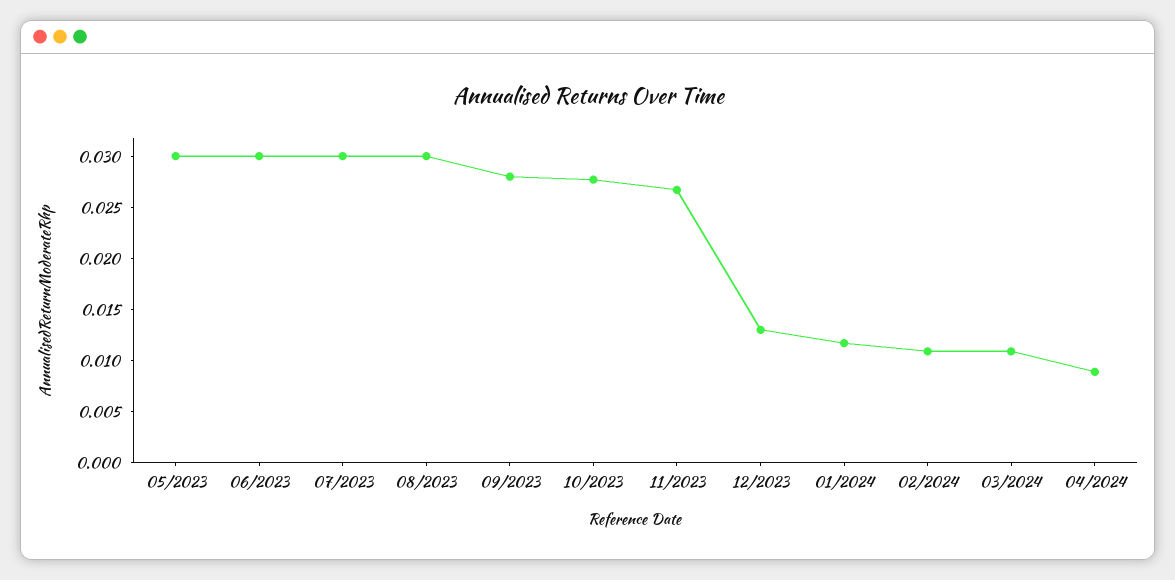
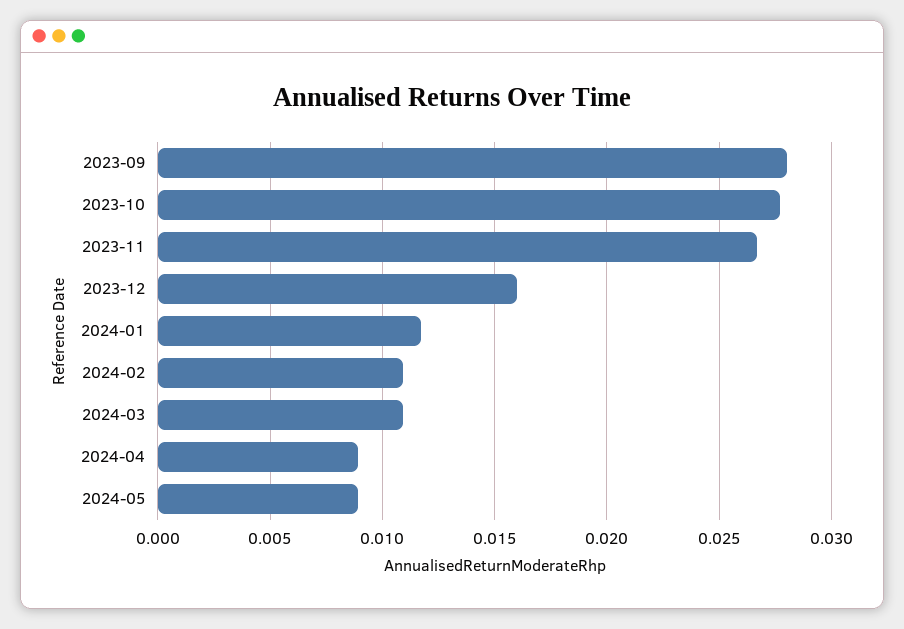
05/2023: 0.03 -> none
06/2023: 0.03 -> none
07/2023: 0.03 -> none
08/2023: 0.03 -> none
12/2023: 0.013 -> 0.016
2024-05: none -> 0.009

